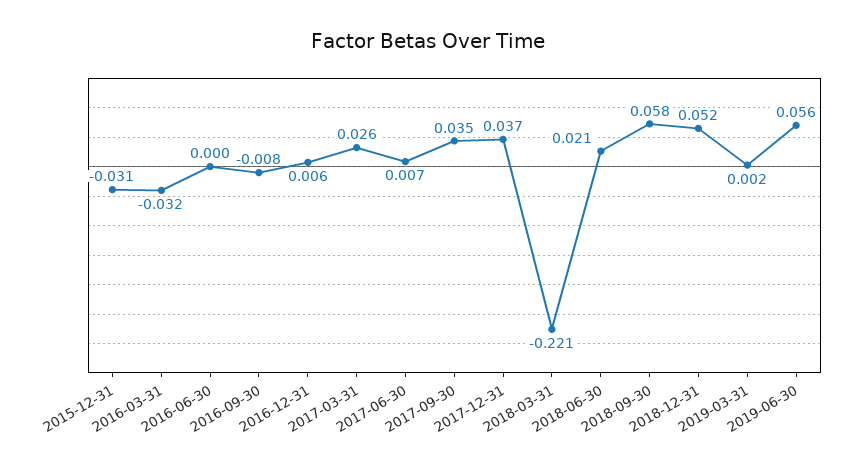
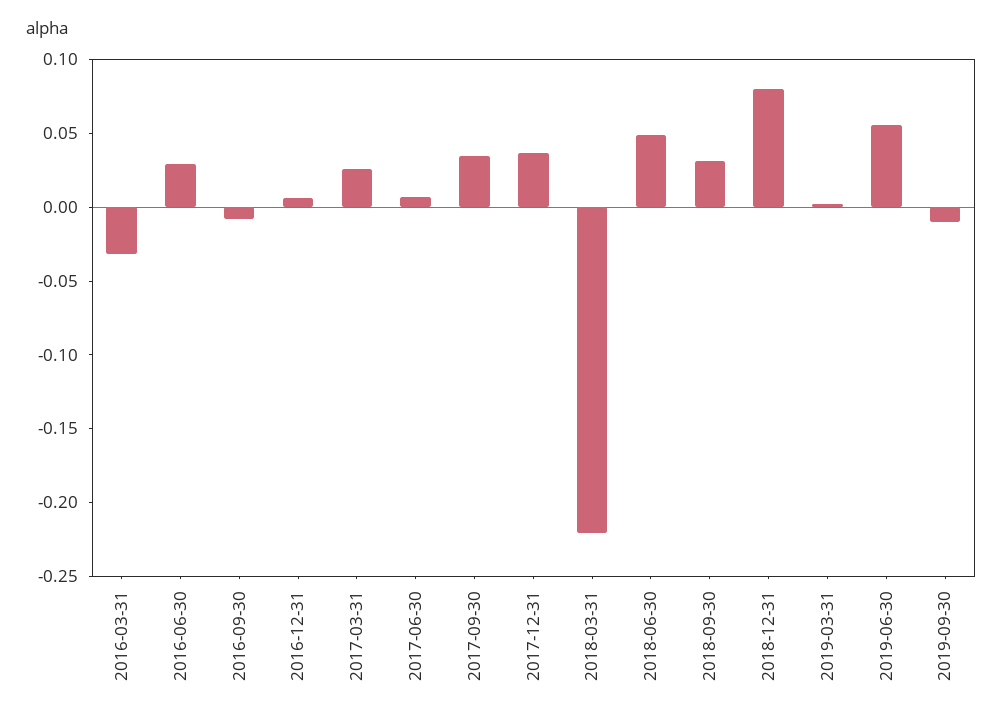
2015-12-31: -0.031 -> none
2016-06-30: 0 -> 0.03
2018-06-30: 0.021 -> 0.05
2018-09-30: 0.058 -> 0.03
2018-12-31: 0.052 -> 0.08
2019-09-30: none -> -0.01

